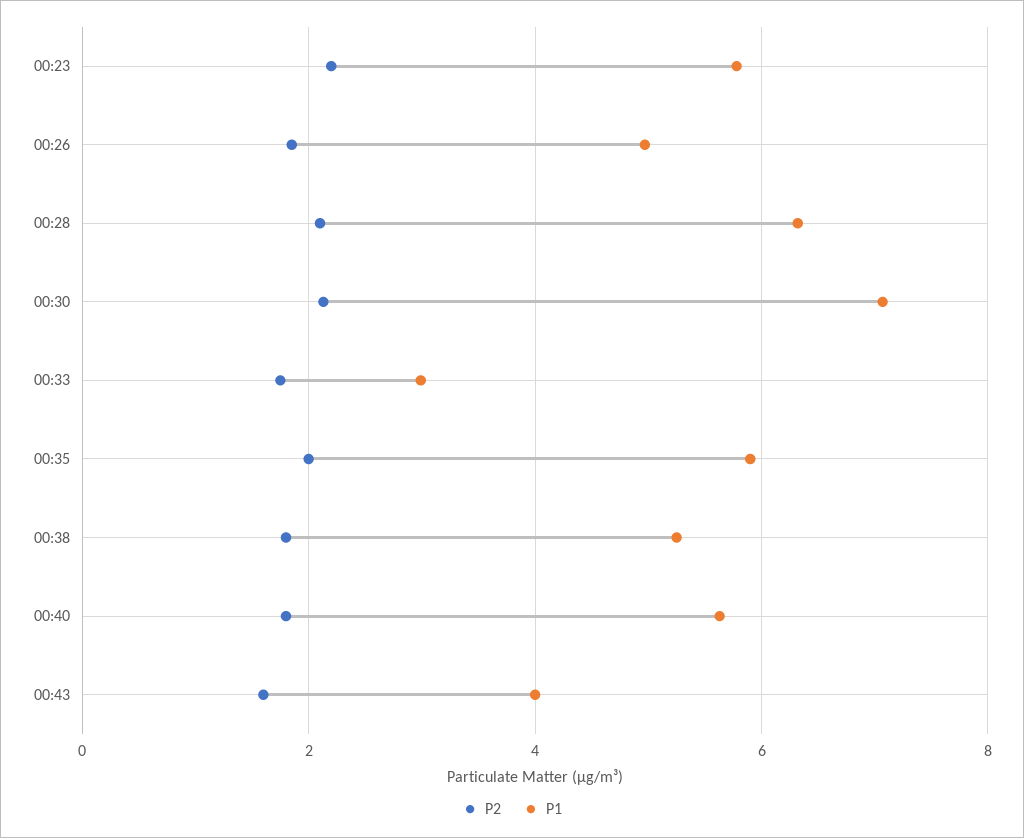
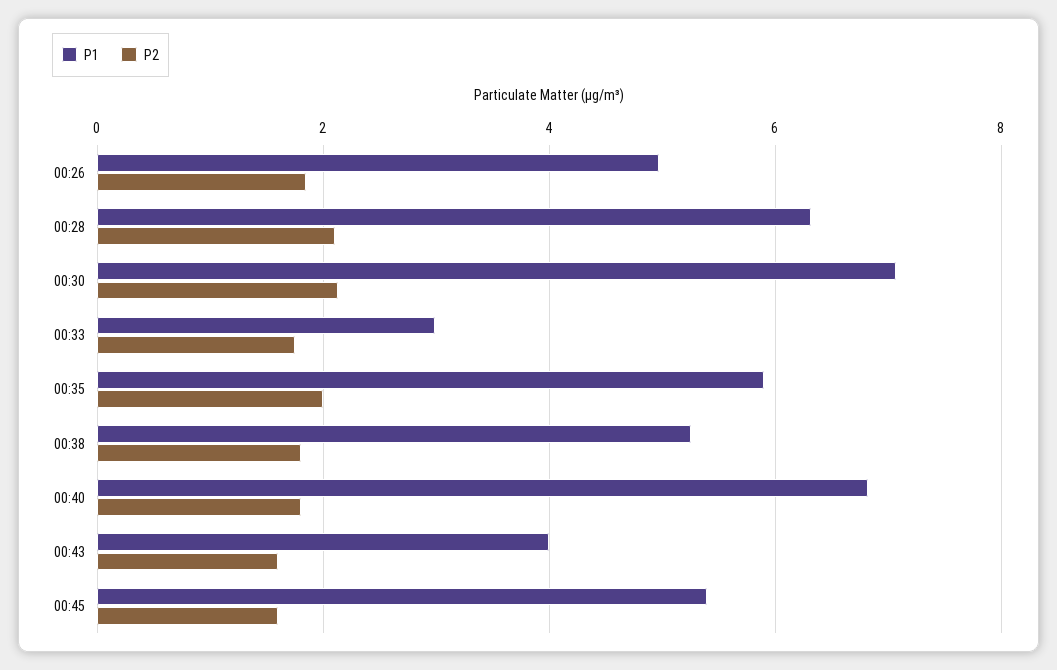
P2, 00:23: 2.2 -> none
P1, 00:23: 5.8 -> none
P1, 00:40: 5.6 -> 6.8
P1, 00:45: none -> 5.4
P2, 00:45: none -> 1.6

